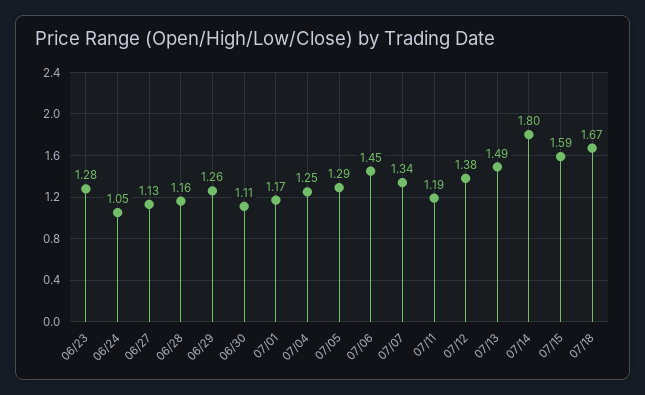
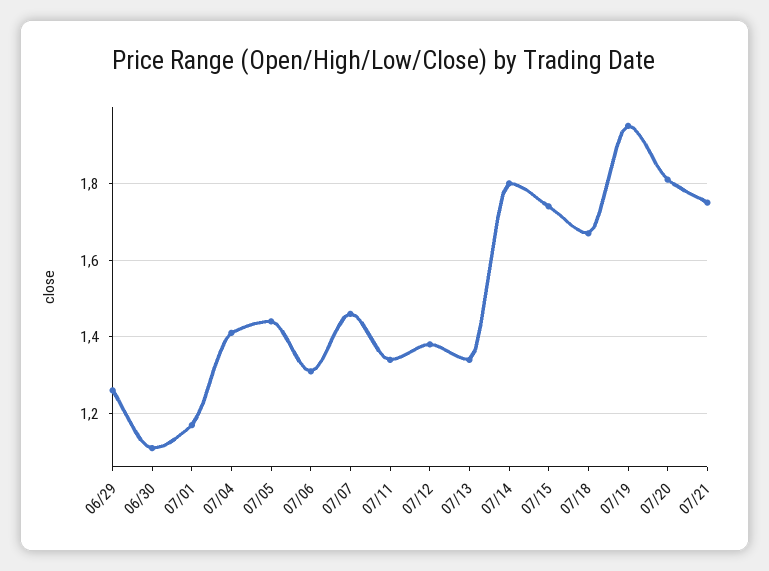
06/23: 1.28 -> none
06/24: 1.05 -> none
06/27: 1.13 -> none
06/28: 1.16 -> none
07/04: 1.25 -> 1.4
07/05: 1.29 -> 1.45
07/06: 1.45 -> 1.3
07/07: 1.34 -> 1.45
07/11: 1.19 -> 1.35
07/13: 1.49 -> 1.35
07/15: 1.59 -> 1.75
07/19: none -> 1.95
07/20: none -> 1.8
07/21: none -> 1.75

